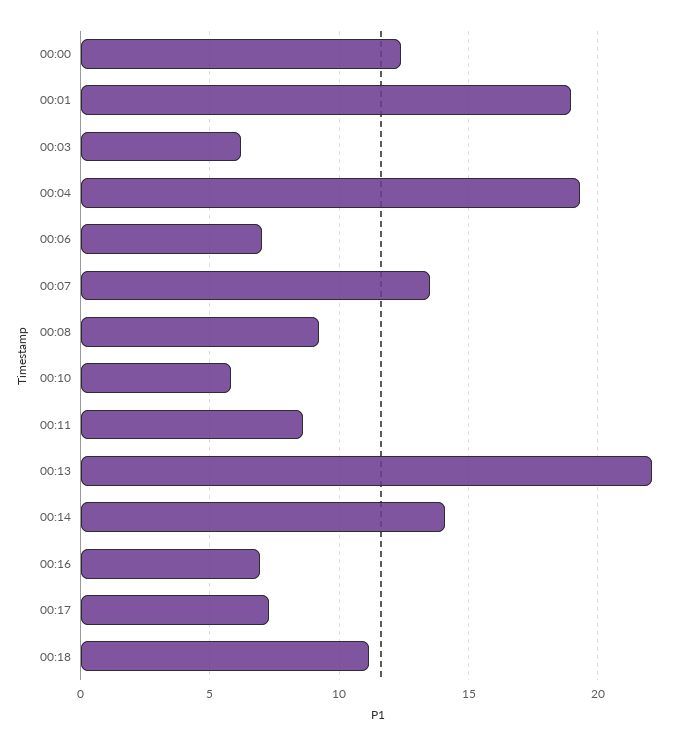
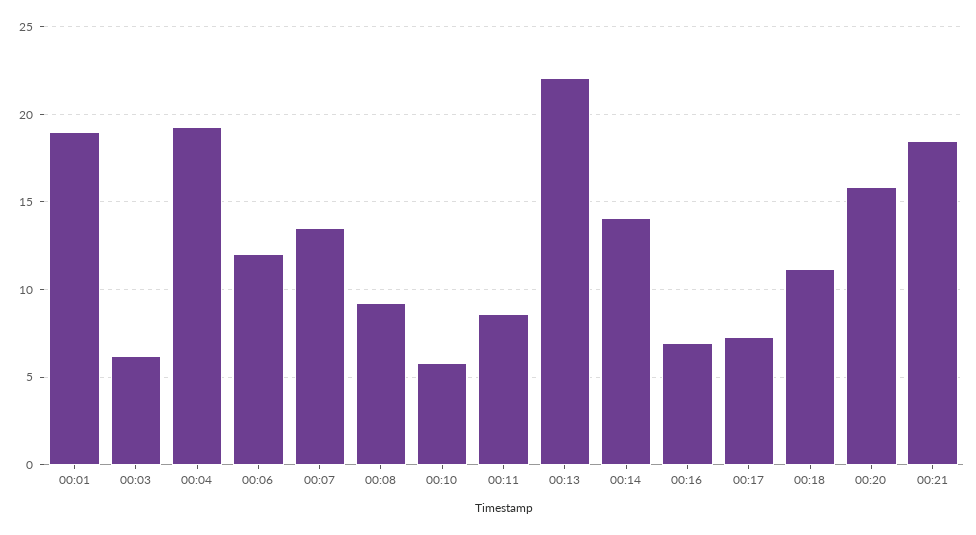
00:00: 12.5 -> none
00:06: 7 -> 12
00:20: none -> 16
00:21: none -> 18.5

